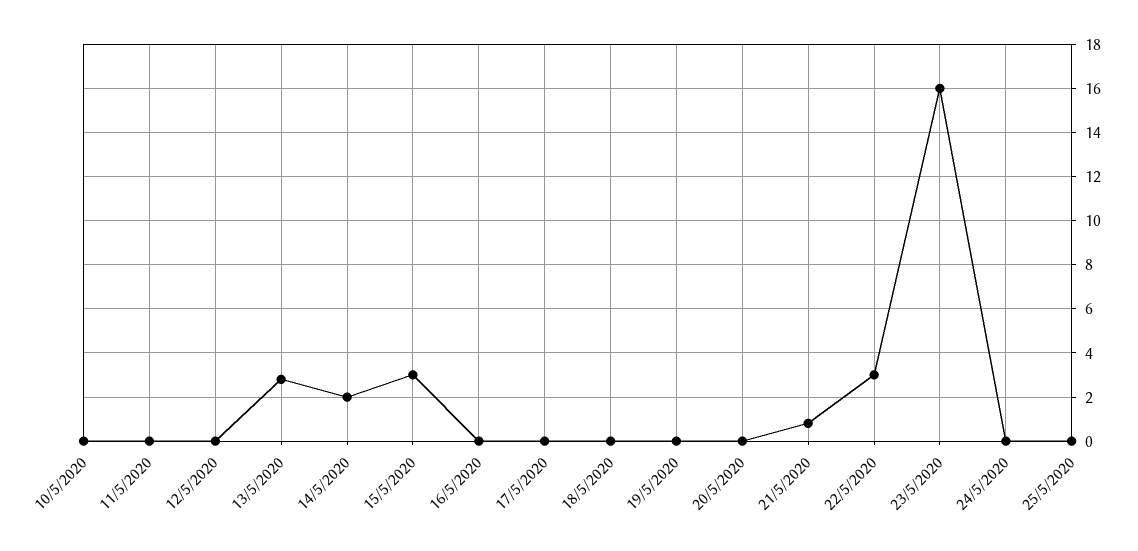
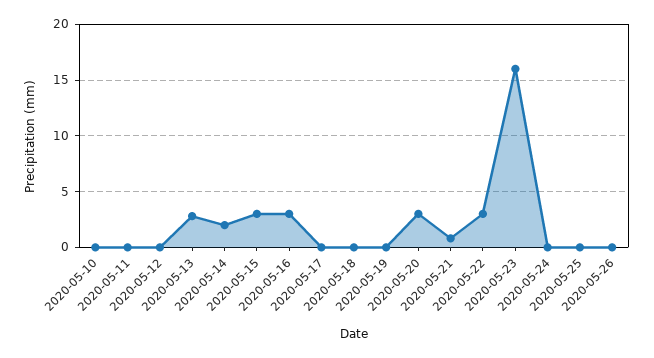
16/5/2020: 0 -> 3
20/5/2020: 0 -> 3
2020-05-26: none -> 0

